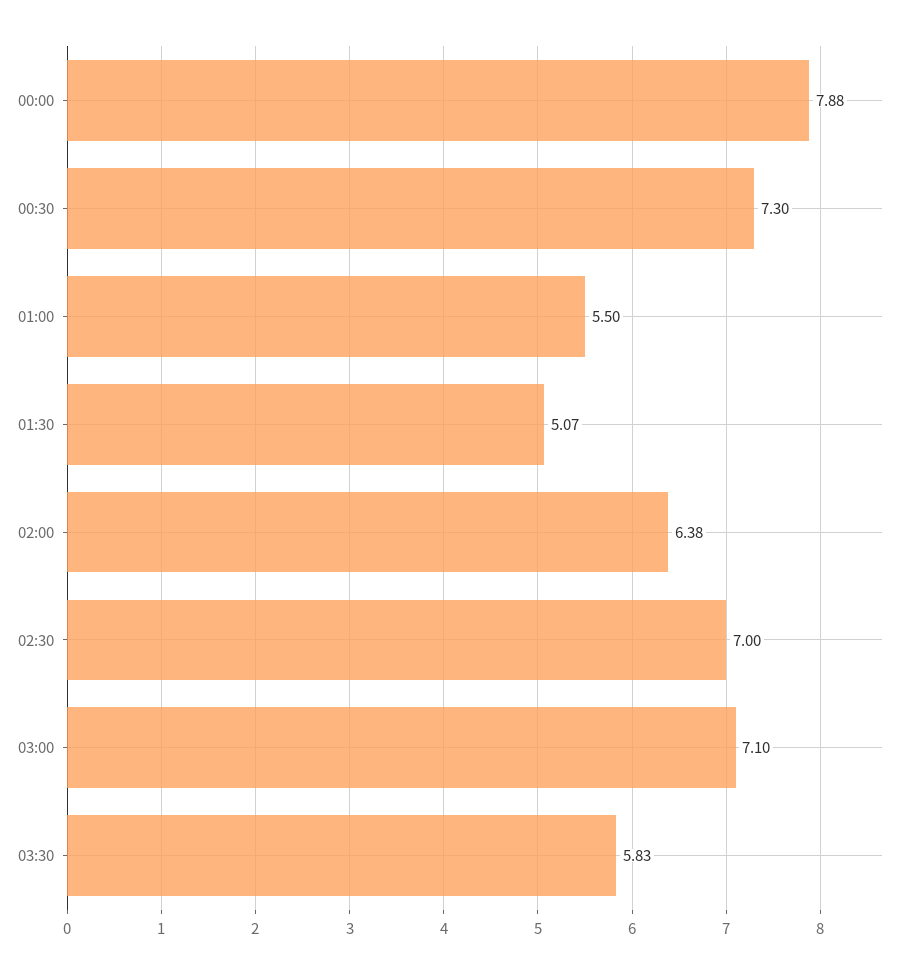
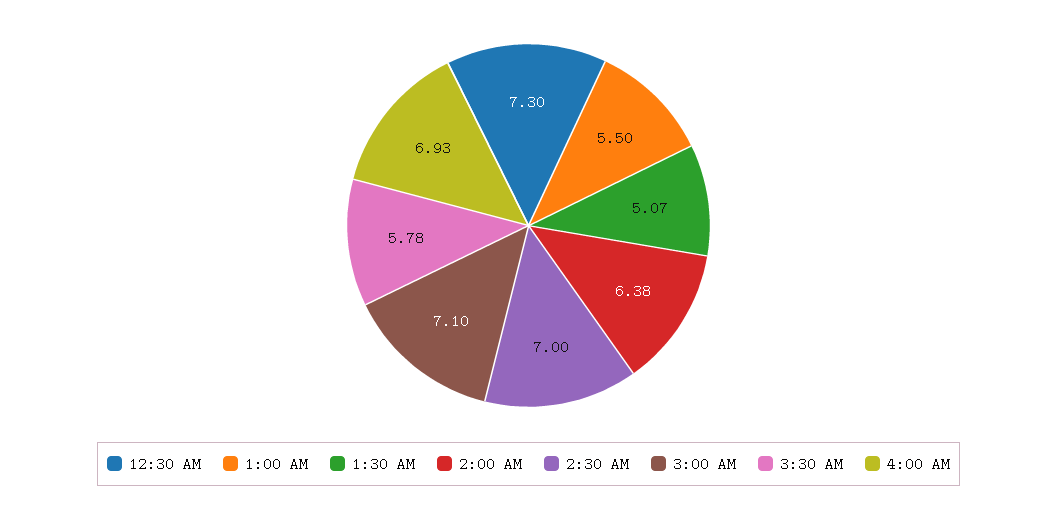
00:00: 7.88 -> none
03:30: 5.83 -> 5.78
4:00 AM: none -> 6.93

